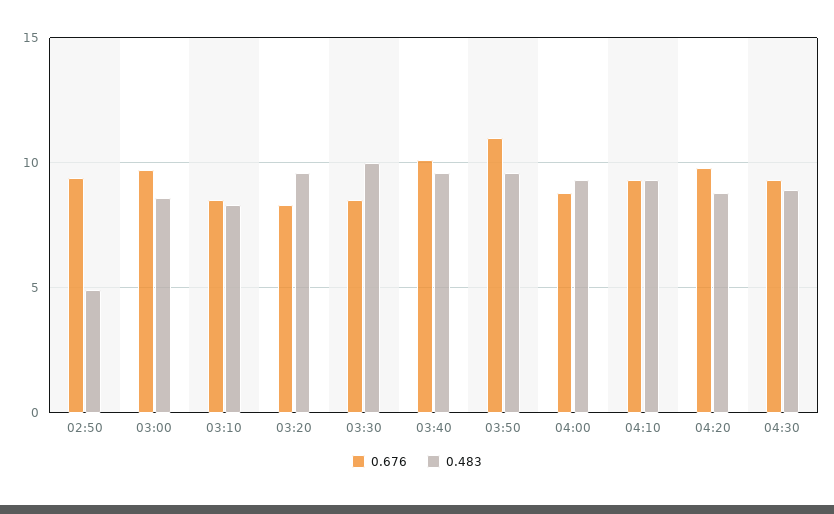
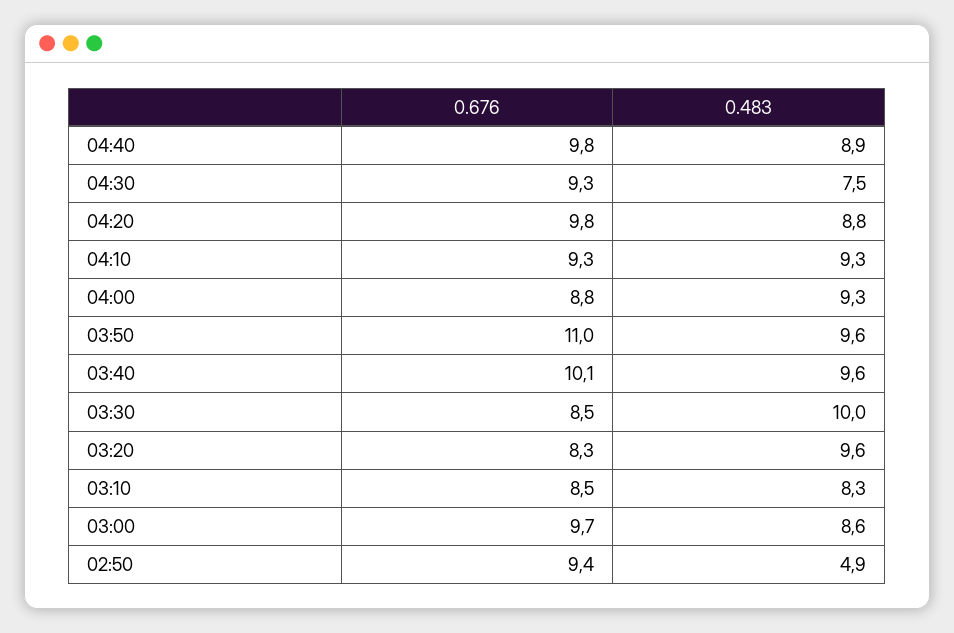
0.483, 04:30: 9 -> 7.5
0.676, 04:40: none -> 9.8
0.483, 04:40: none -> 8.9

